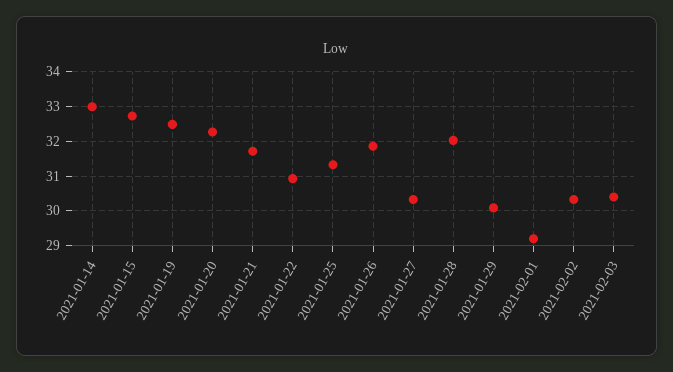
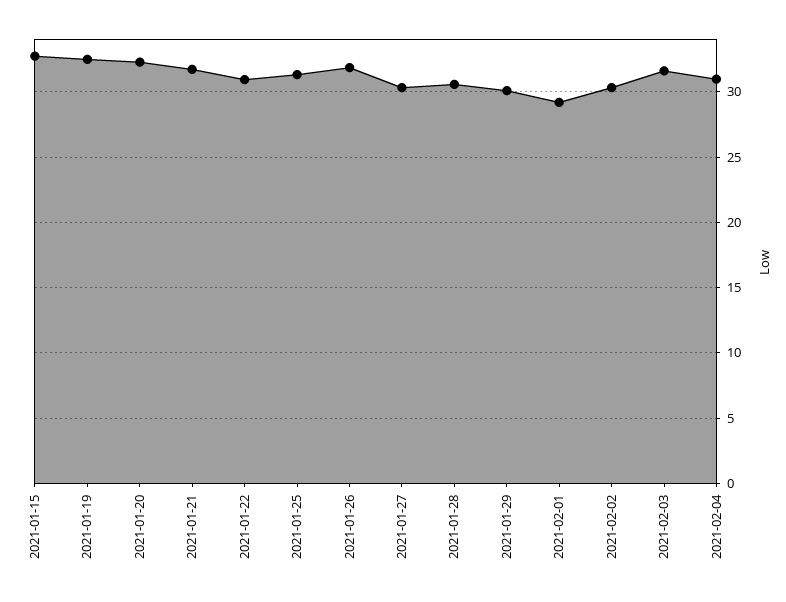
2021-01-14: 33 -> none
2021-01-28: 32 -> 30.5
2021-02-03: 30.4 -> 31.5
2021-02-04: none -> 31

